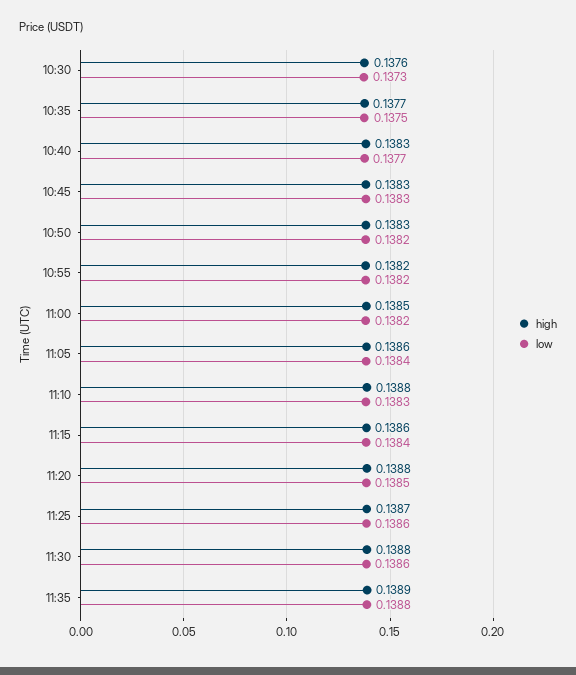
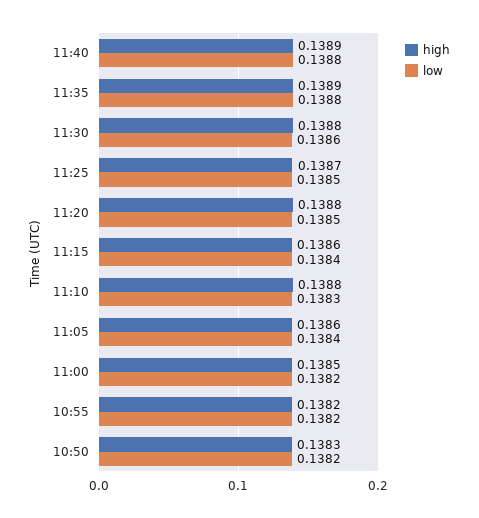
high, 10:30: 0.1376 -> none
low, 10:30: 0.1373 -> none
high, 10:35: 0.1377 -> none
low, 10:35: 0.1375 -> none
high, 10:40: 0.1383 -> none
low, 10:40: 0.1377 -> none
high, 10:45: 0.1383 -> none
low, 10:45: 0.1383 -> none
low, 11:25: 0.1386 -> 0.1385
high, 11:40: none -> 0.1389
low, 11:40: none -> 0.1388

